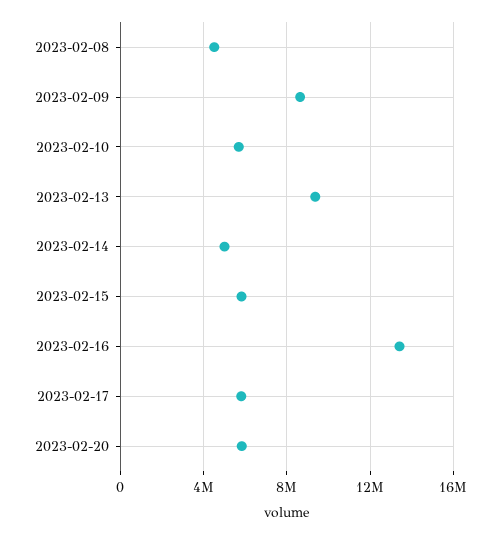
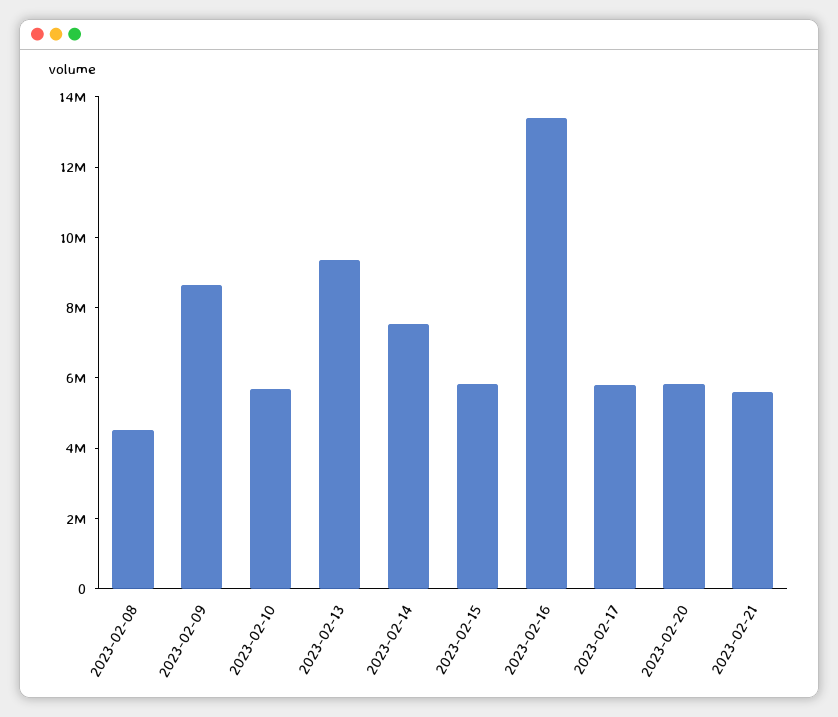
2023-02-14: 5000000 -> 7500000
2023-02-21: none -> 5500000

